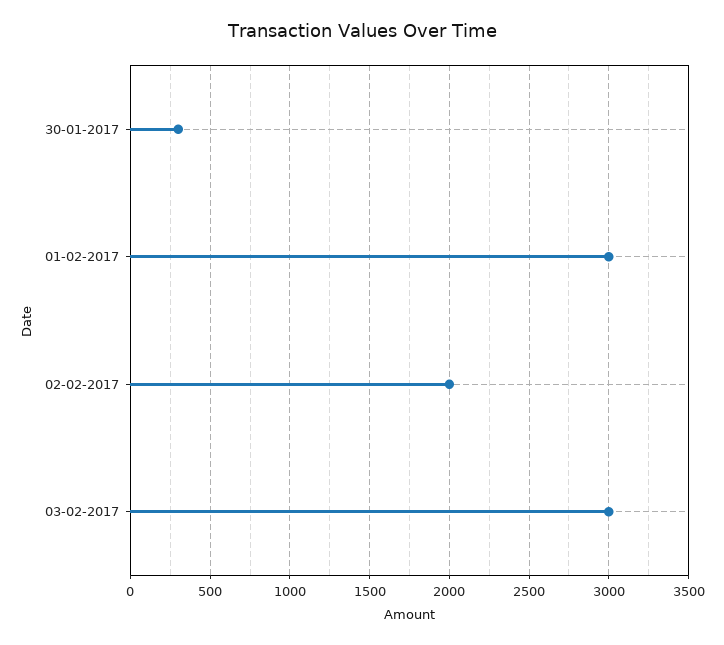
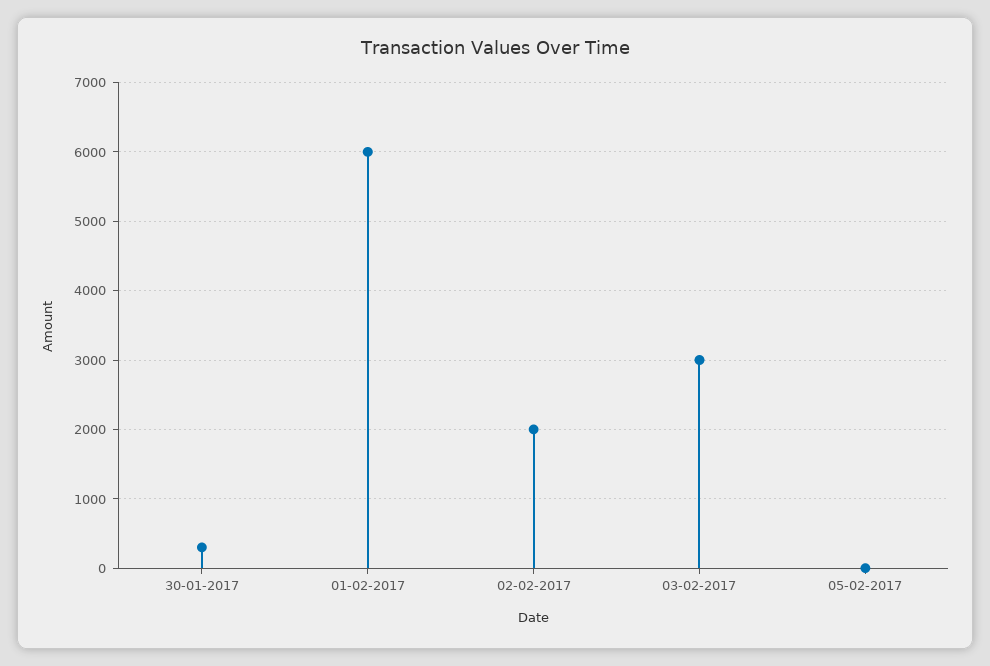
01-02-2017: 3000 -> 6000
05-02-2017: none -> 0

